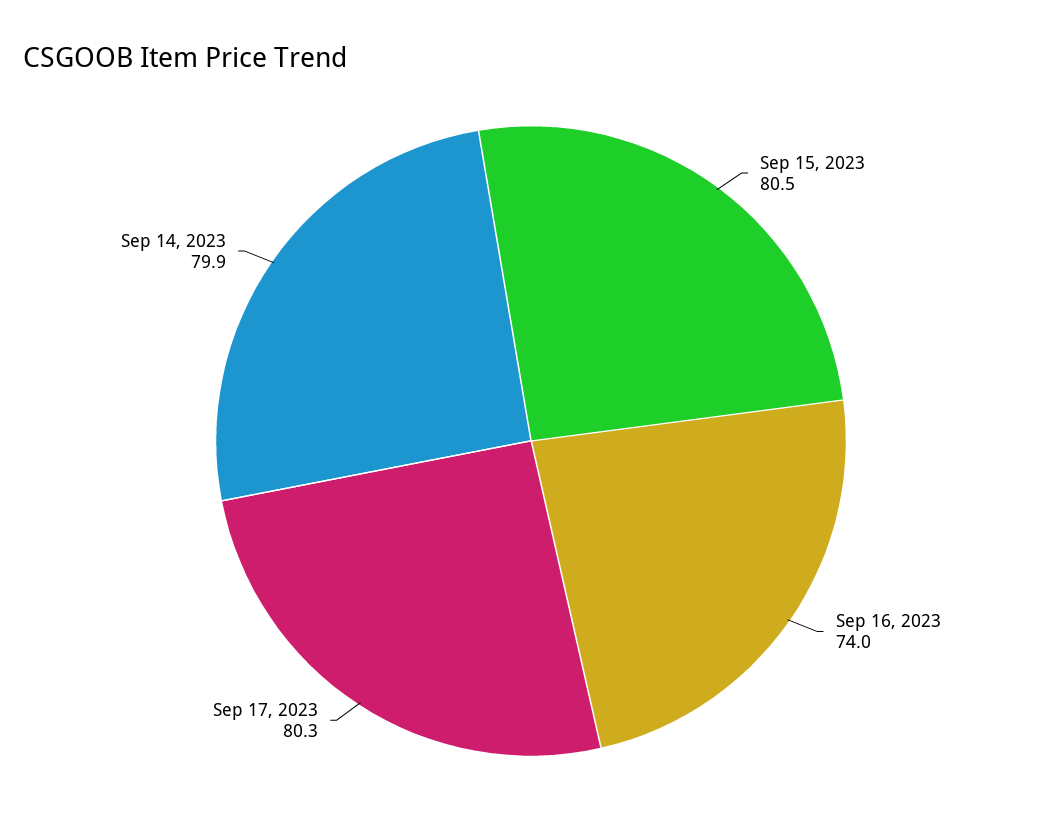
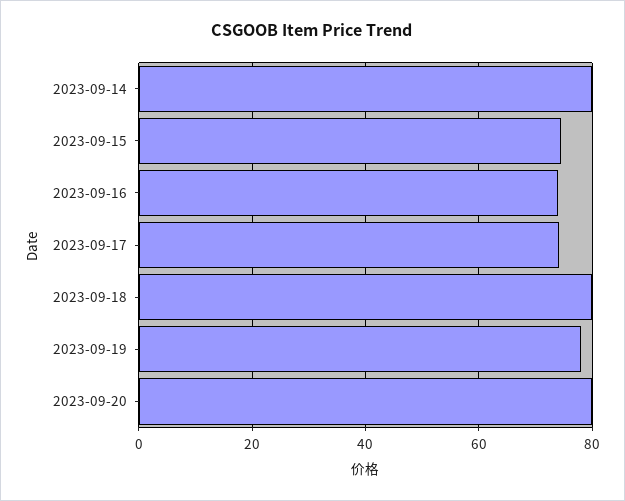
Sep 15, 2023: 80.5 -> 74
Sep 17, 2023: 80.3 -> 74
2023-09-18: none -> 80
2023-09-19: none -> 78
2023-09-20: none -> 80

